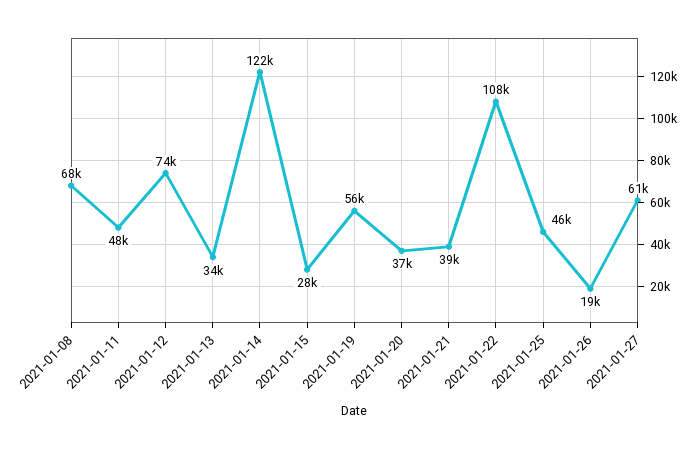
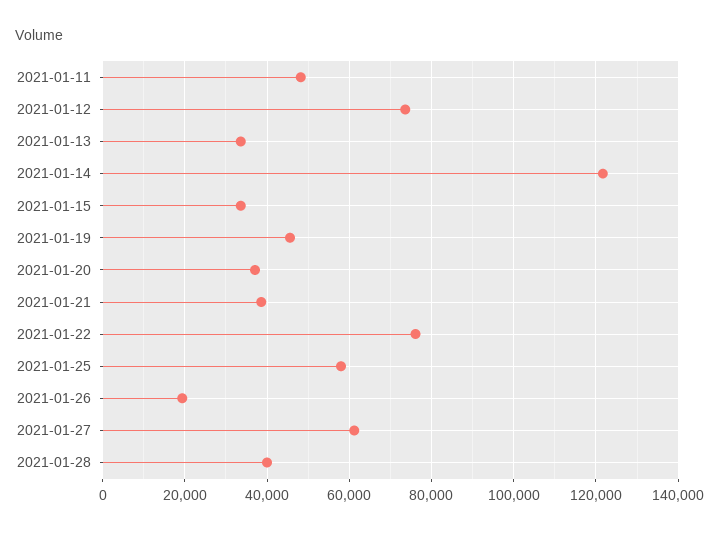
2021-01-08: 68000 -> none
2021-01-15: 28000 -> 34000
2021-01-19: 56000 -> 46000
2021-01-22: 108000 -> 76000
2021-01-25: 46000 -> 58000
2021-01-28: none -> 40000

